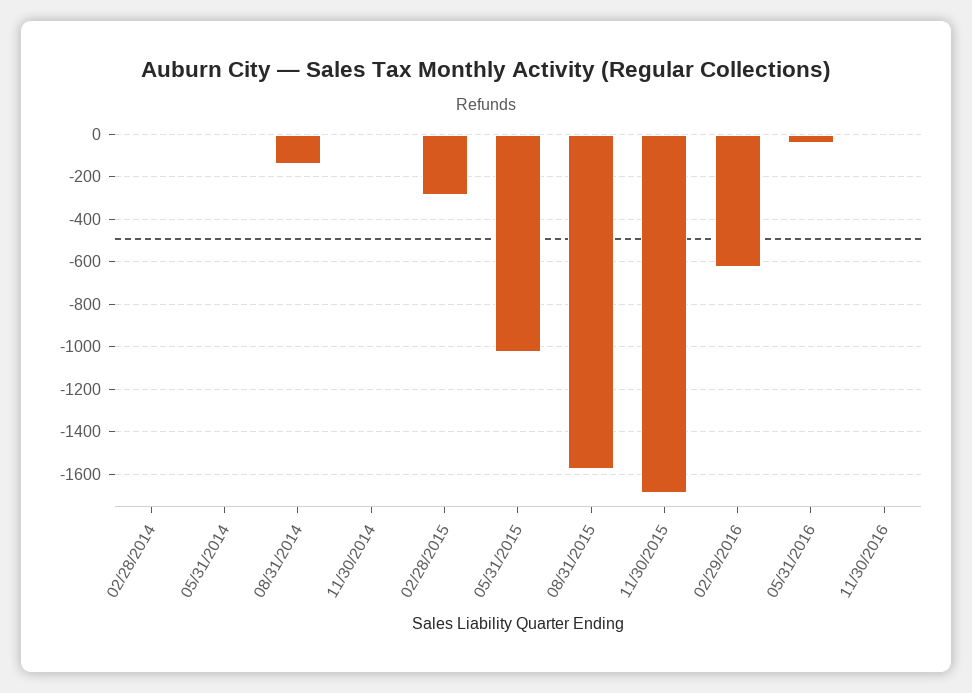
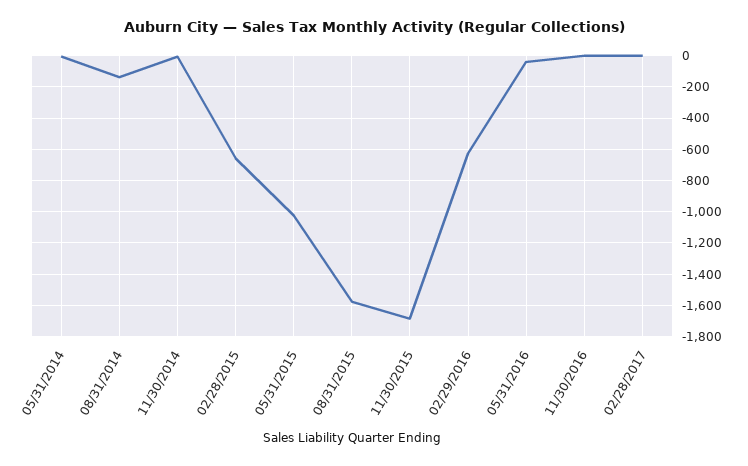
02/28/2014: 0 -> none
02/28/2015: -300 -> -650
02/28/2017: none -> 0

